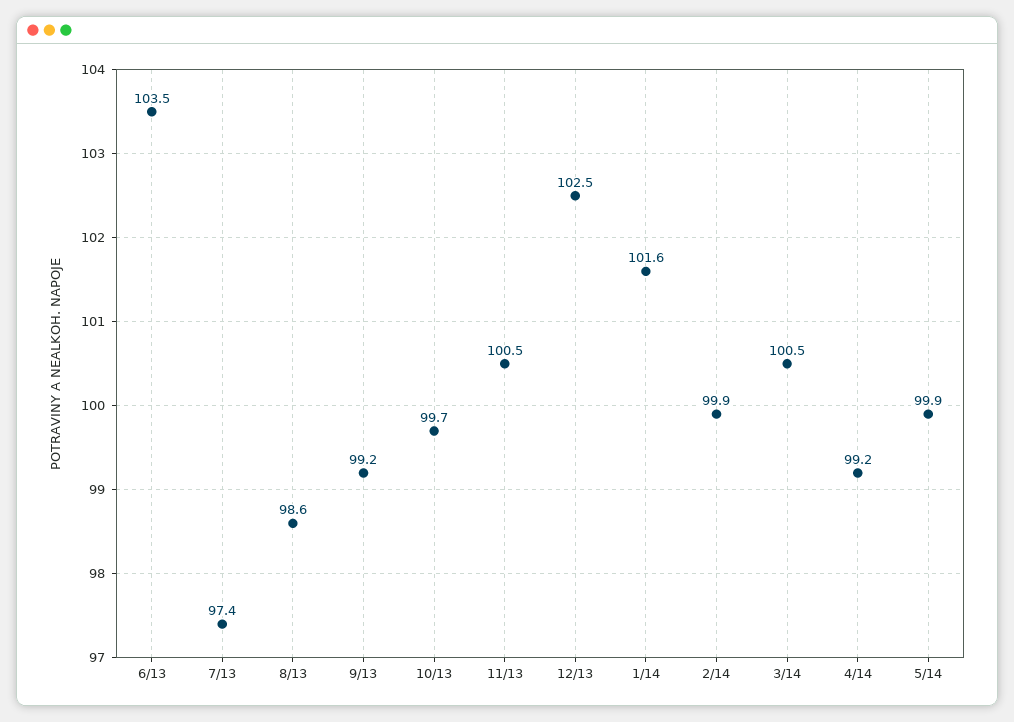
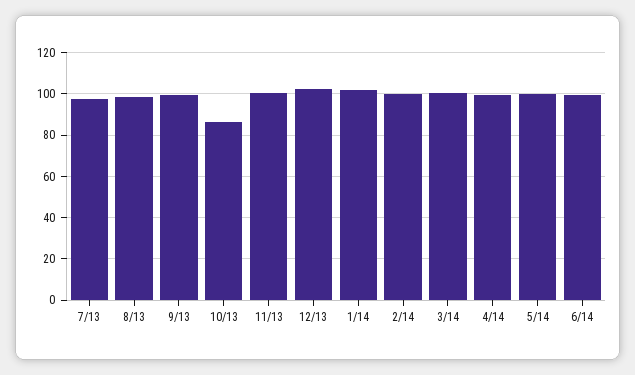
6/13: 103.5 -> none
10/13: 99.7 -> 85
6/14: none -> 100

